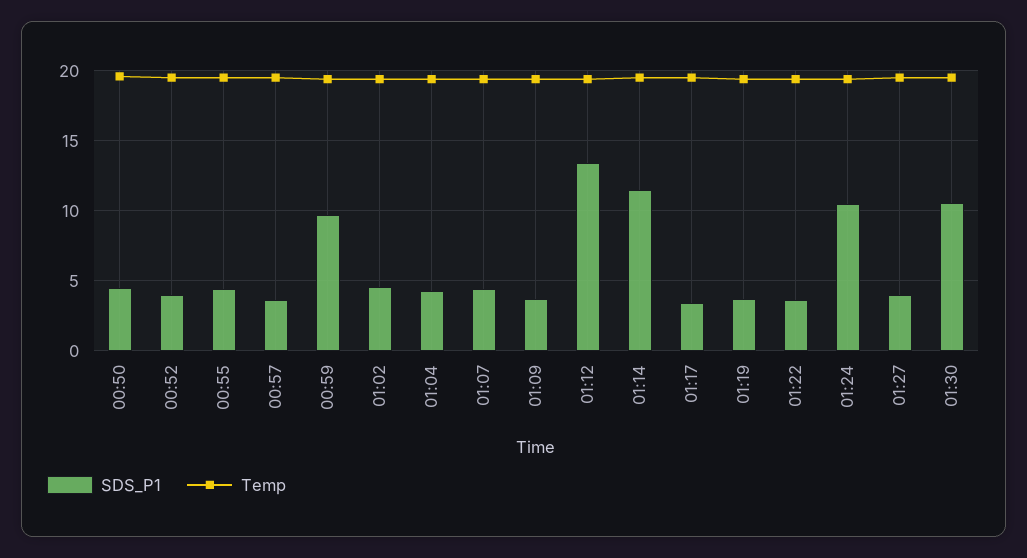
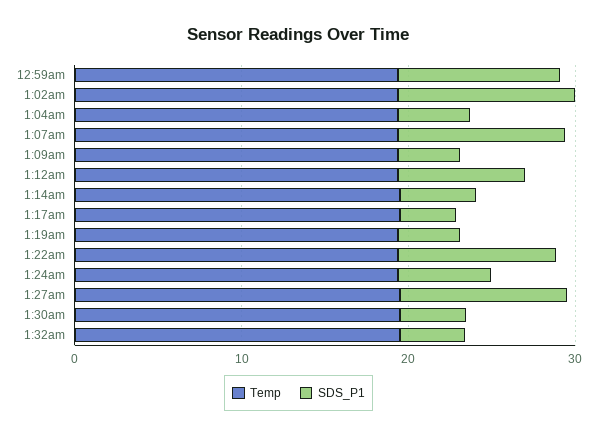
SDS_P1, 00:50: 4.5 -> none
Temp, 00:50: 19.5 -> none
SDS_P1, 00:52: 4 -> none
Temp, 00:52: 19.5 -> none
SDS_P1, 00:55: 4.5 -> none
Temp, 00:55: 19.5 -> none
SDS_P1, 00:57: 3.5 -> none
Temp, 00:57: 19.5 -> none
SDS_P1, 01:02: 4.5 -> 10
SDS_P1, 01:07: 4.5 -> 10
SDS_P1, 01:12: 13.5 -> 8
SDS_P1, 01:14: 11.5 -> 4
SDS_P1, 01:22: 3.5 -> 10
SDS_P1, 01:24: 10.5 -> 6
SDS_P1, 01:27: 4 -> 10
SDS_P1, 01:30: 10.5 -> 4
Temp, 1:32am: none -> 20
SDS_P1, 1:32am: none -> 4

